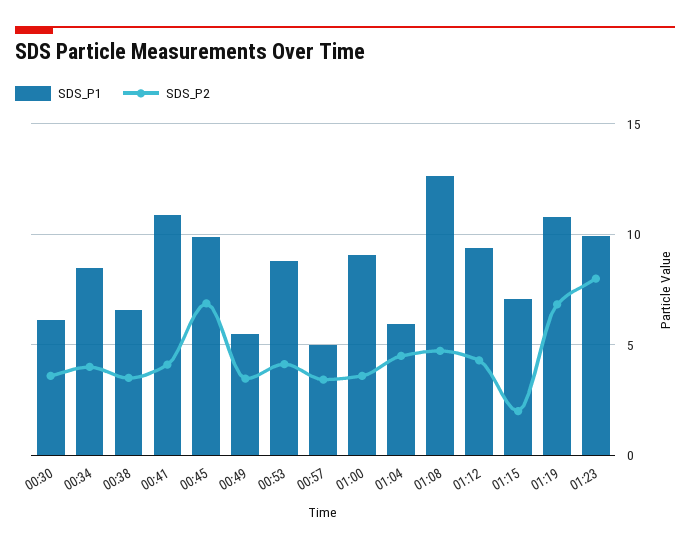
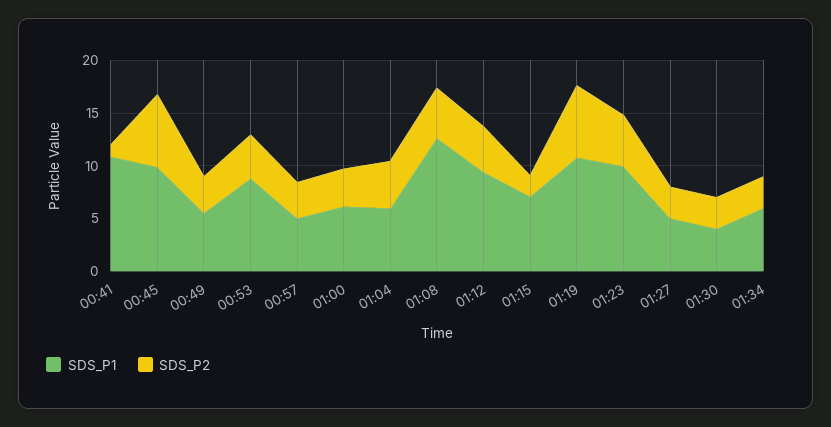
SDS_P1, 00:30: 6 -> none
SDS_P2, 00:30: 3.5 -> none
SDS_P1, 00:34: 8.5 -> none
SDS_P2, 00:34: 4 -> none
SDS_P1, 00:38: 6.5 -> none
SDS_P2, 00:38: 3.5 -> none
SDS_P2, 00:41: 4 -> 1
SDS_P1, 01:00: 9 -> 6
SDS_P2, 01:23: 8 -> 5
SDS_P1, 01:27: none -> 5
SDS_P2, 01:27: none -> 3
SDS_P1, 01:30: none -> 4
SDS_P2, 01:30: none -> 3
SDS_P1, 01:34: none -> 6
SDS_P2, 01:34: none -> 3

